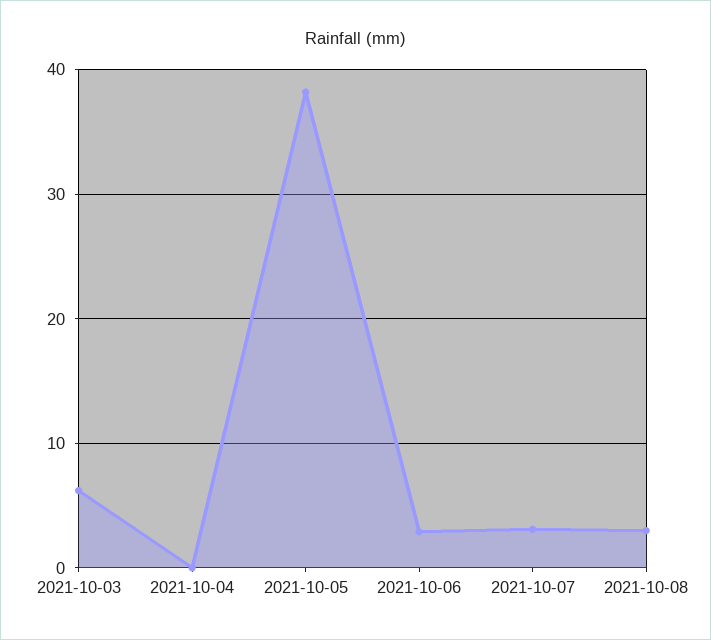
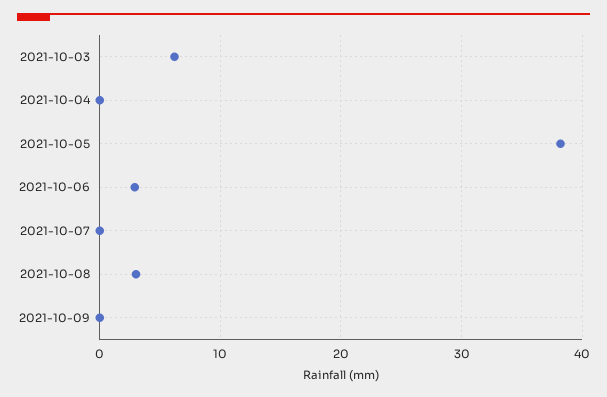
2021-10-07: 3 -> 0
2021-10-09: none -> 0

